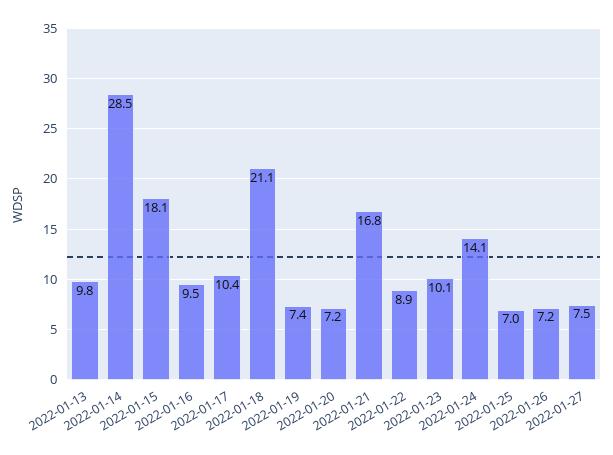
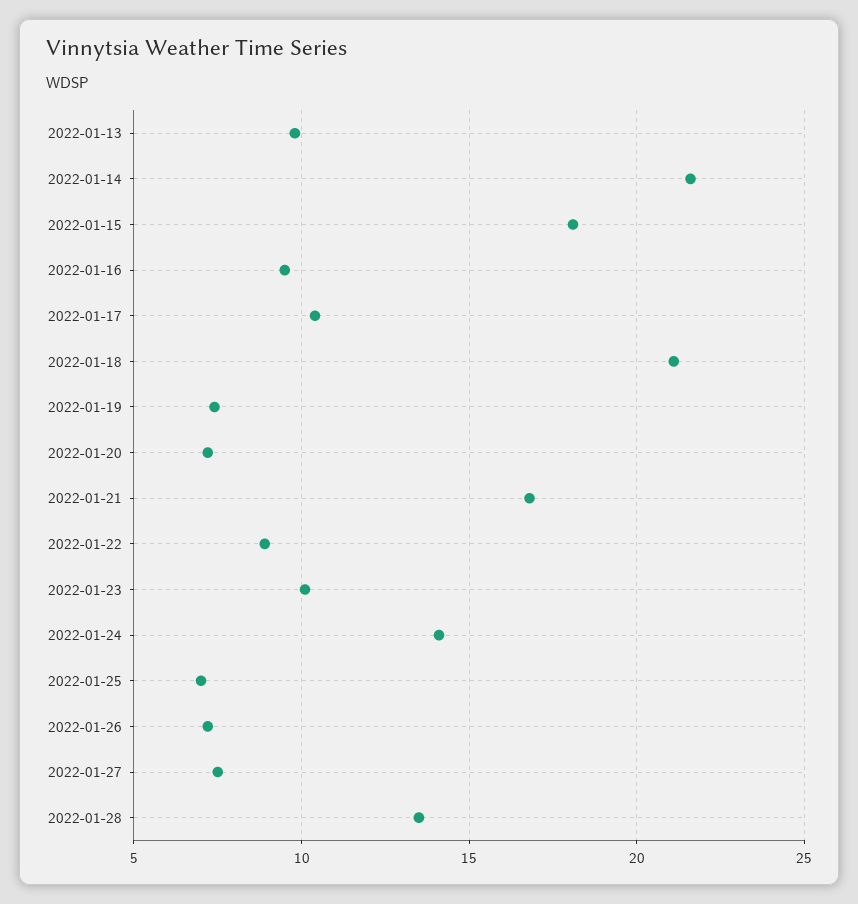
2022-01-14: 28.5 -> 21.5
2022-01-28: none -> 13.5

